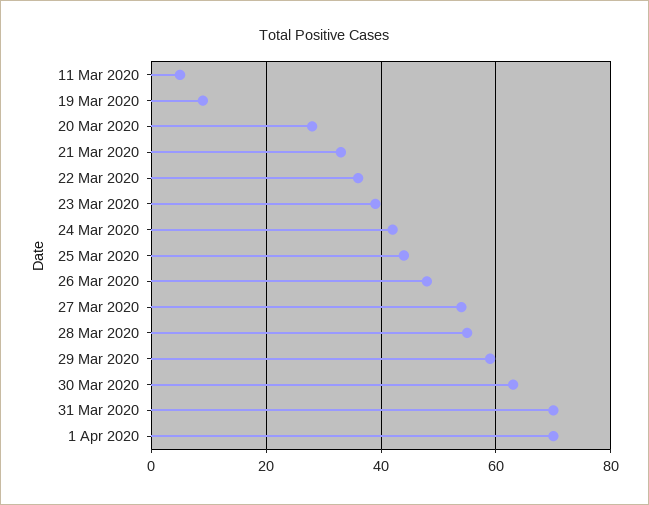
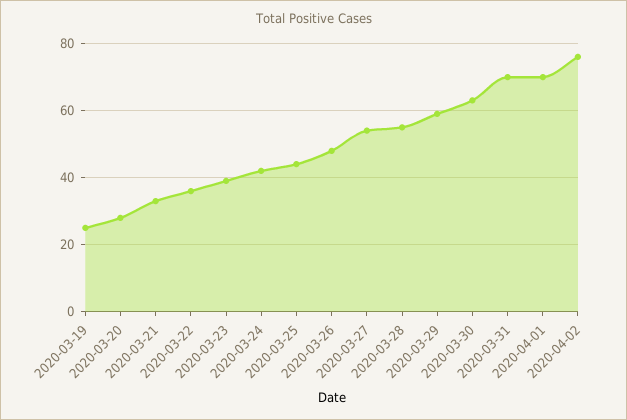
11 Mar 2020: 5 -> none
19 Mar 2020: 10 -> 25
2020-04-02: none -> 75

